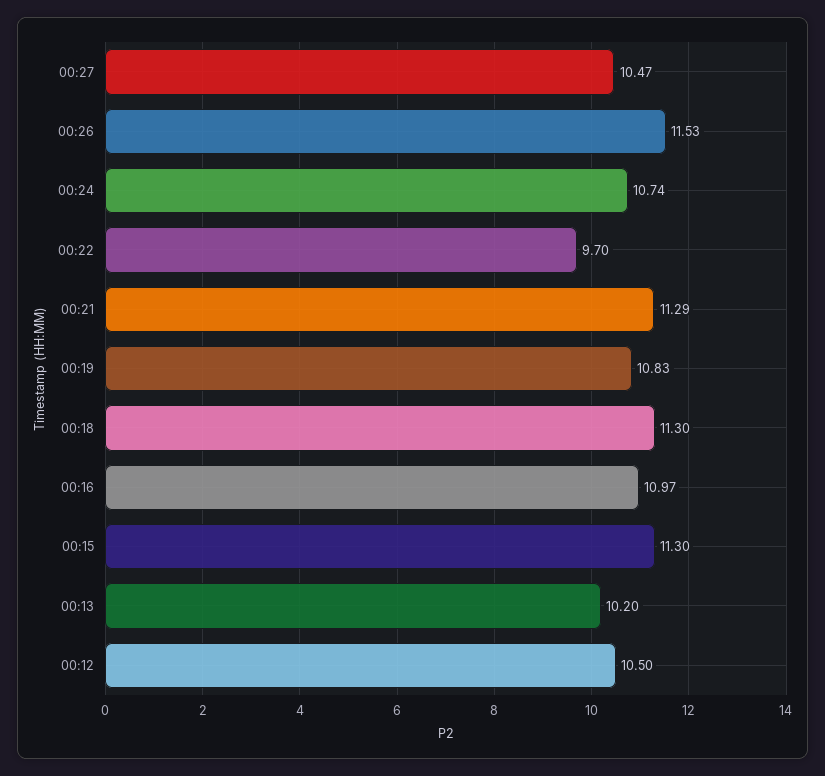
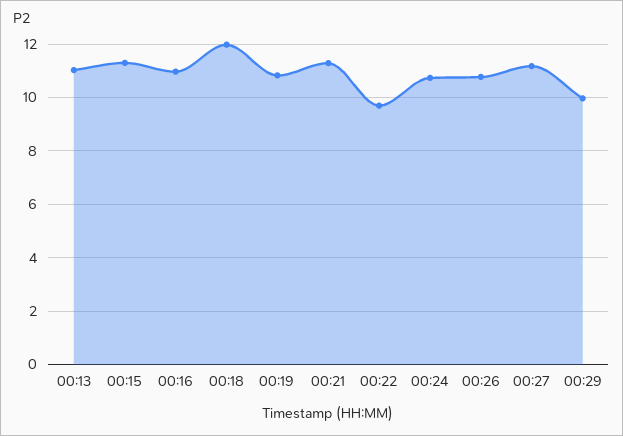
00:27: 10.47 -> 11.25
00:26: 11.53 -> 10.75
00:18: 11.3 -> 12
00:13: 10.2 -> 11
00:12: 10.5 -> none
00:29: none -> 10

